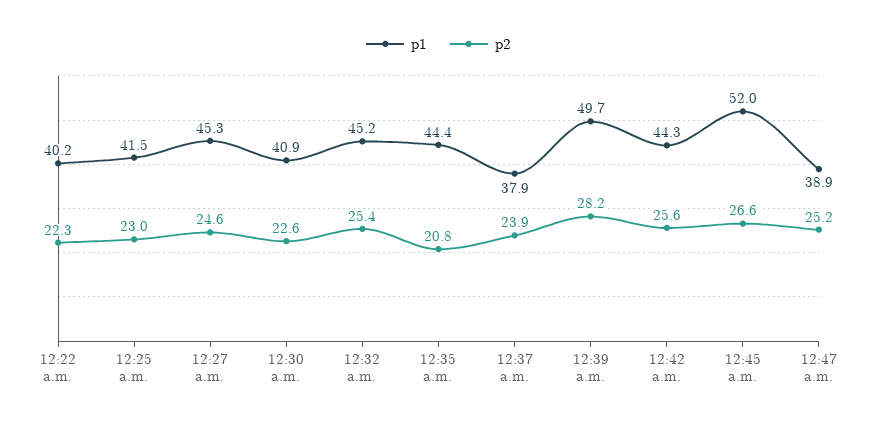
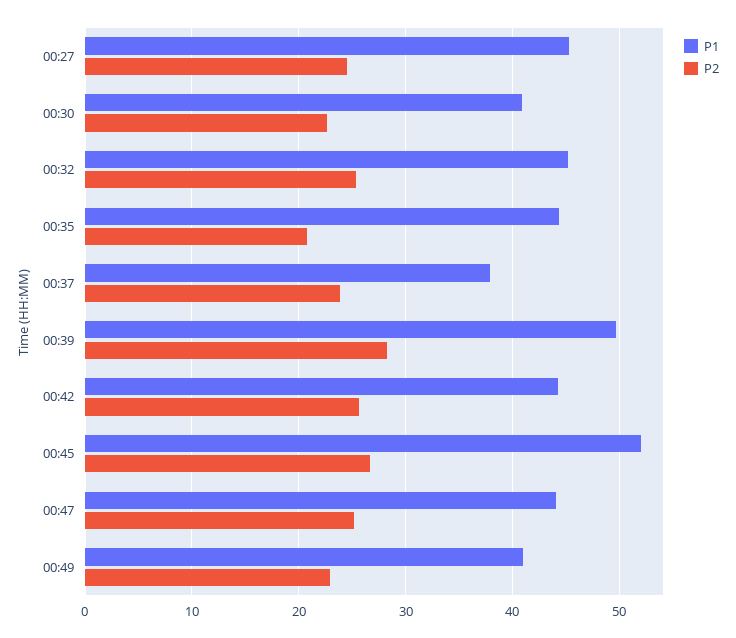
p1, 12:22 a.m.: 40.2 -> none
p2, 12:22 a.m.: 22.3 -> none
p1, 12:25 a.m.: 41.5 -> none
p2, 12:25 a.m.: 23 -> none
p1, 12:47 a.m.: 38.9 -> 44
p1, 00:49: none -> 41
p2, 00:49: none -> 23

